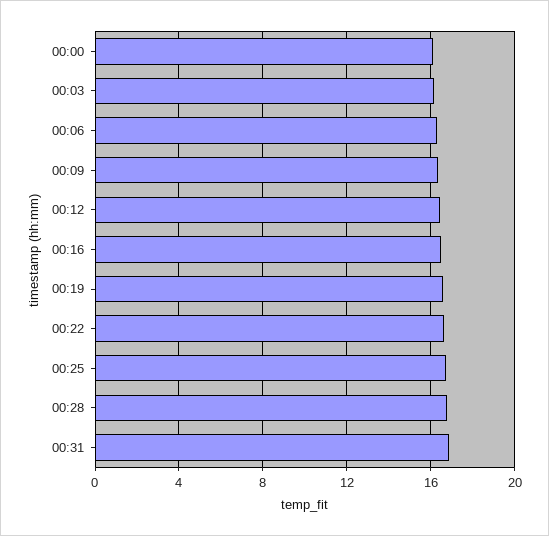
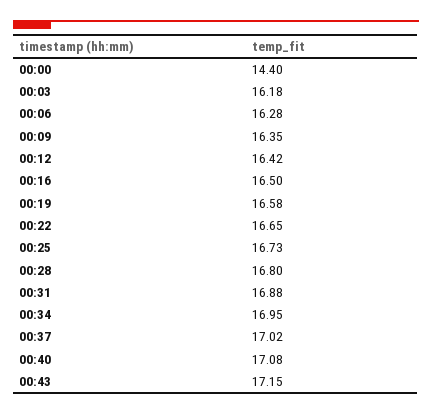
00:00: 16 -> 14.4
00:34: none -> 16.95
00:37: none -> 17.02
00:40: none -> 17.08
00:43: none -> 17.15

